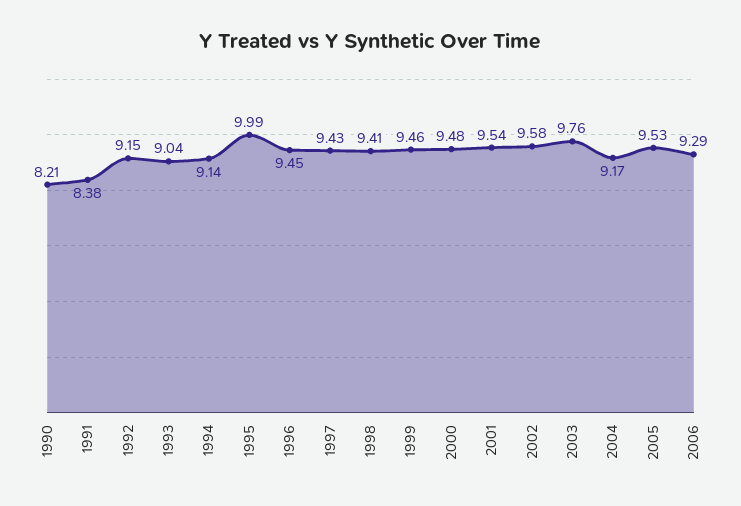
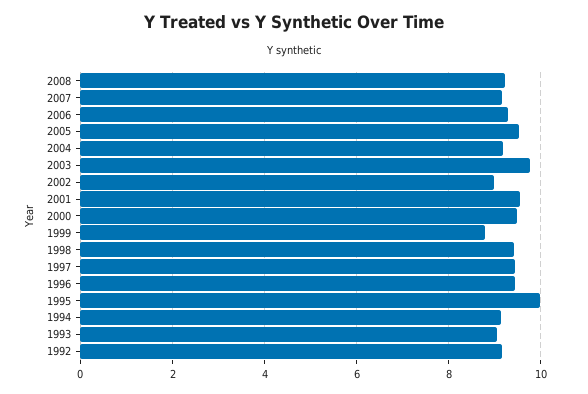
1990: 8.21 -> none
1991: 8.38 -> none
1999: 9.46 -> 8.8
2002: 9.58 -> 9
2008: none -> 9.2
2007: none -> 9.2

